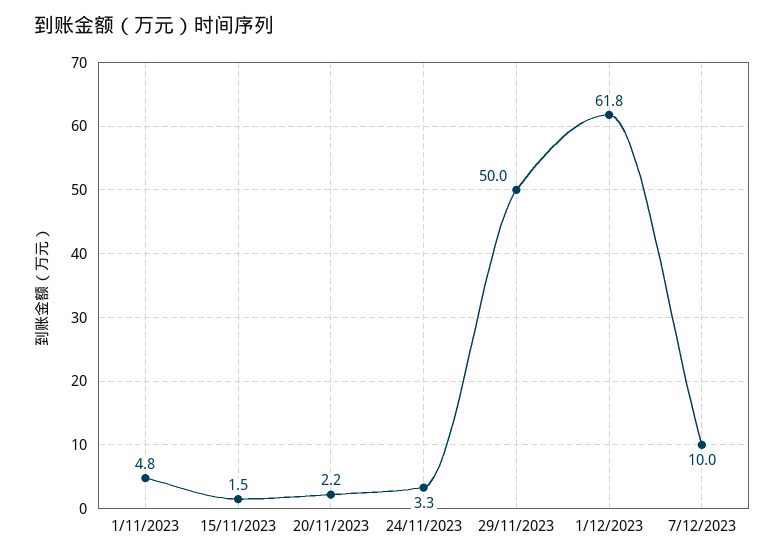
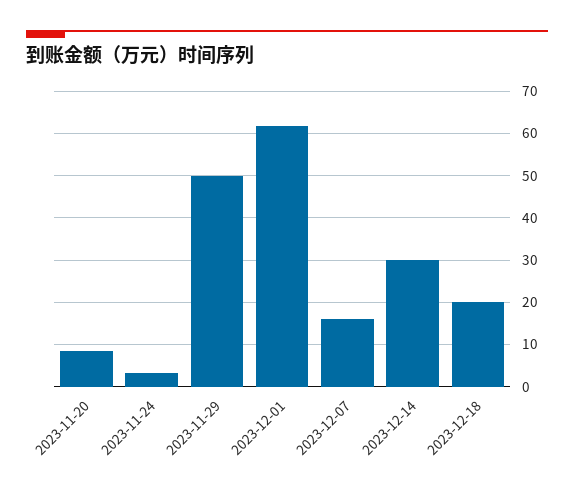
1/11/2023: 4.8 -> none
15/11/2023: 1.5 -> none
20/11/2023: 2.2 -> 8
7/12/2023: 10 -> 16
2023-12-14: none -> 30
2023-12-18: none -> 20

